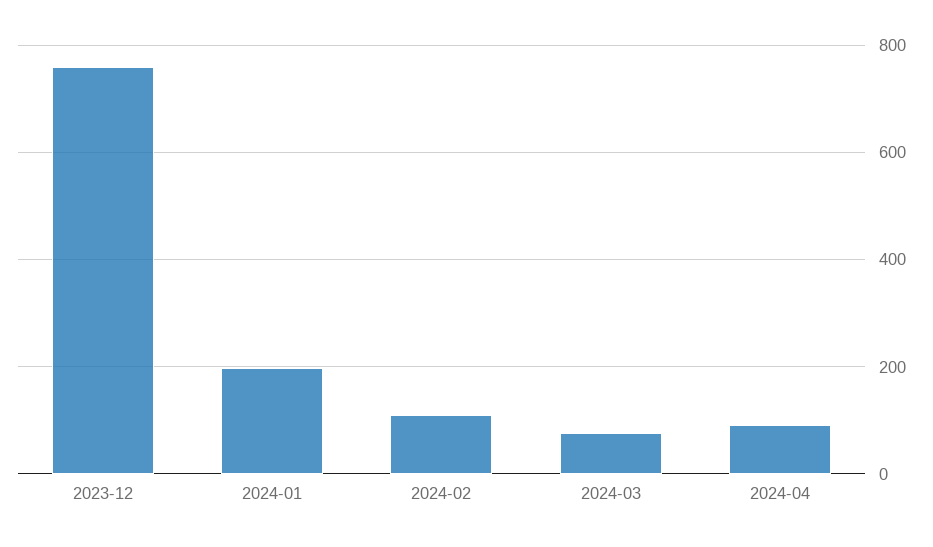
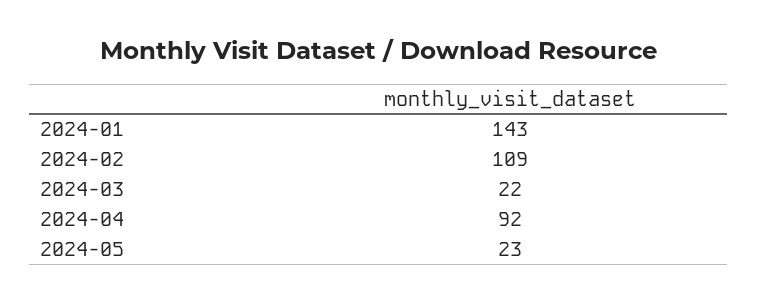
2023-12: 760 -> none
2024-01: 200 -> 143
2024-03: 80 -> 22
2024-05: none -> 23

